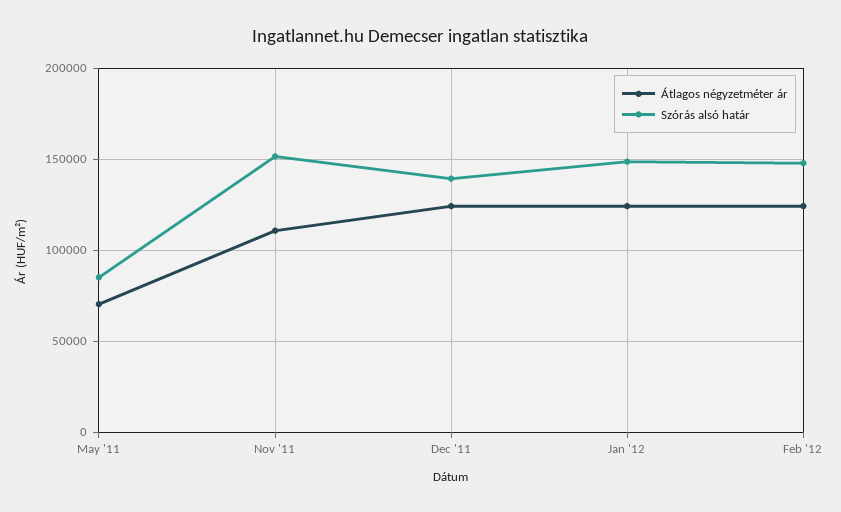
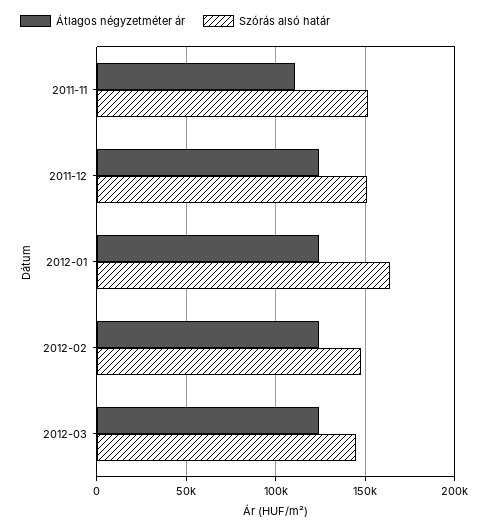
Átlagos négyzetméter ár, May '11: 70000 -> none
Szórás alsó határ, May '11: 85000 -> none
Szórás alsó határ, Dec '11: 140000 -> 150000
Szórás alsó határ, Jan '12: 150000 -> 165000
Átlagos négyzetméter ár, 2012-03: none -> 125000
Szórás alsó határ, 2012-03: none -> 145000

